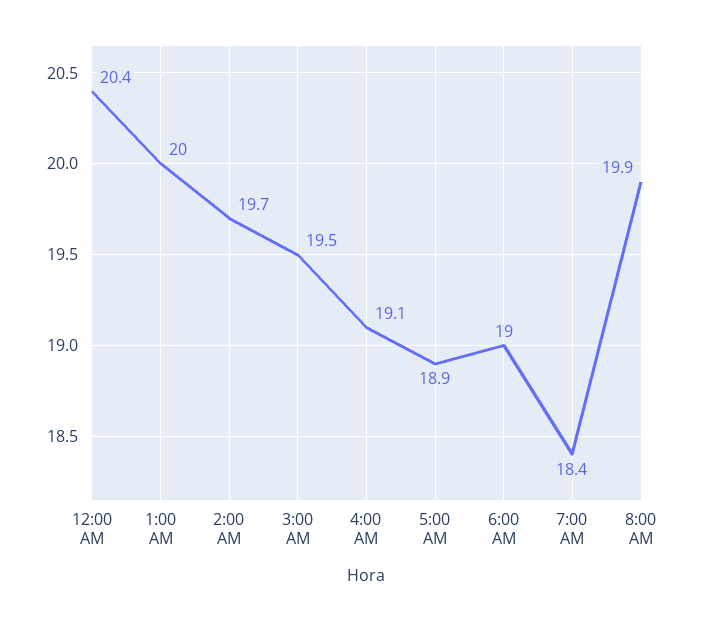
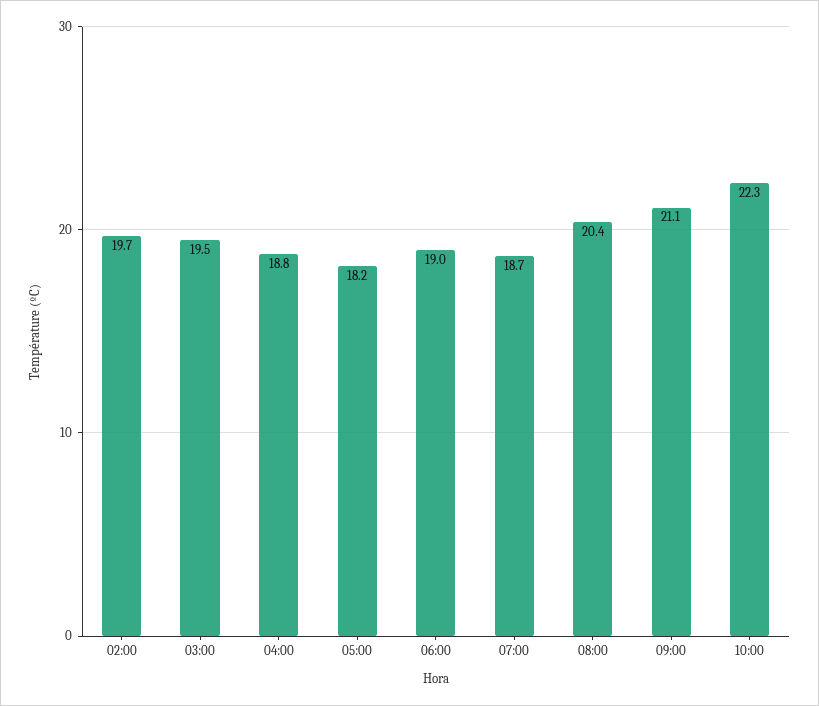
12:00 AM: 20.4 -> none
1:00 AM: 20 -> none
4:00 AM: 19.1 -> 18.8
5:00 AM: 18.9 -> 18.2
7:00 AM: 18.4 -> 18.7
8:00 AM: 19.9 -> 20.4
09:00: none -> 21.1
10:00: none -> 22.3

